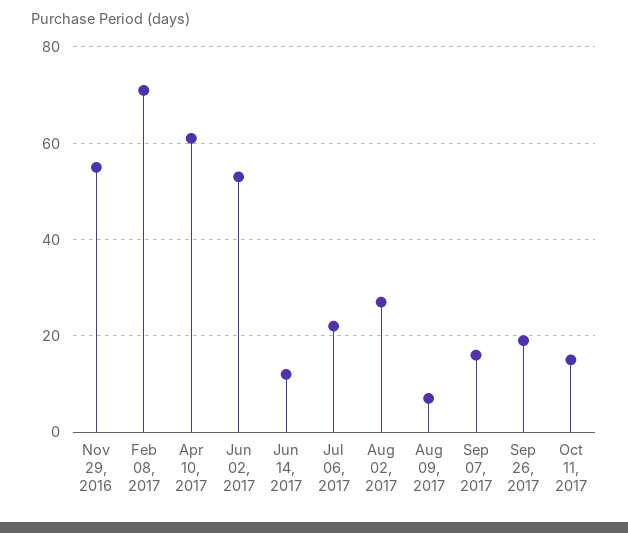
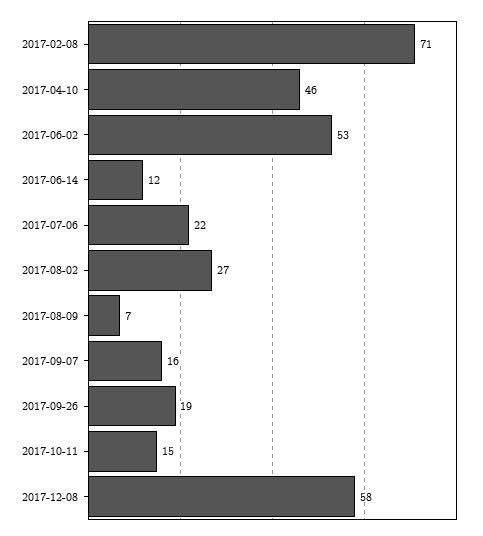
Nov 29, 2016: 55 -> none
Apr 10, 2017: 60 -> 46
2017-12-08: none -> 58

